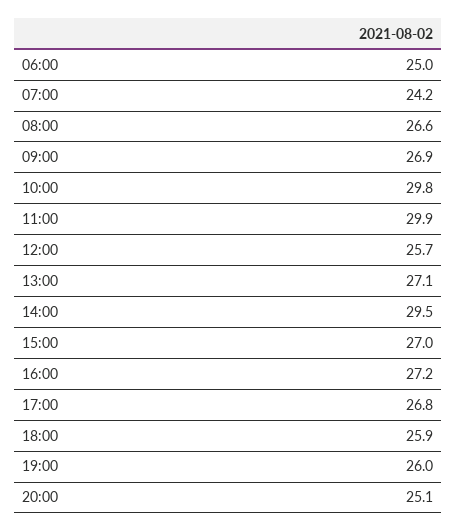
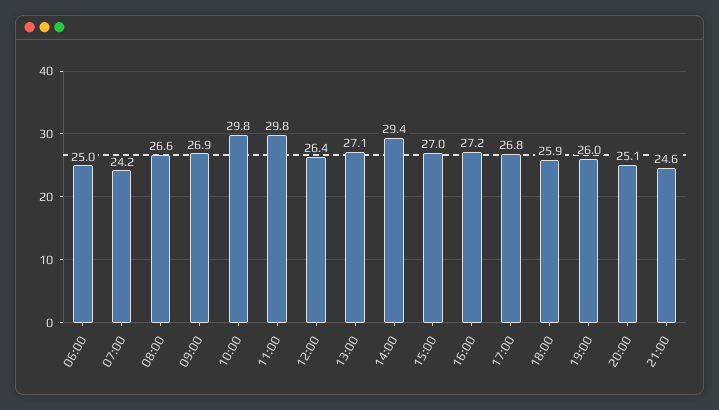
11:00: 29.9 -> 29.8
12:00: 25.7 -> 26.4
14:00: 29.5 -> 29.4
21:00: none -> 24.6

